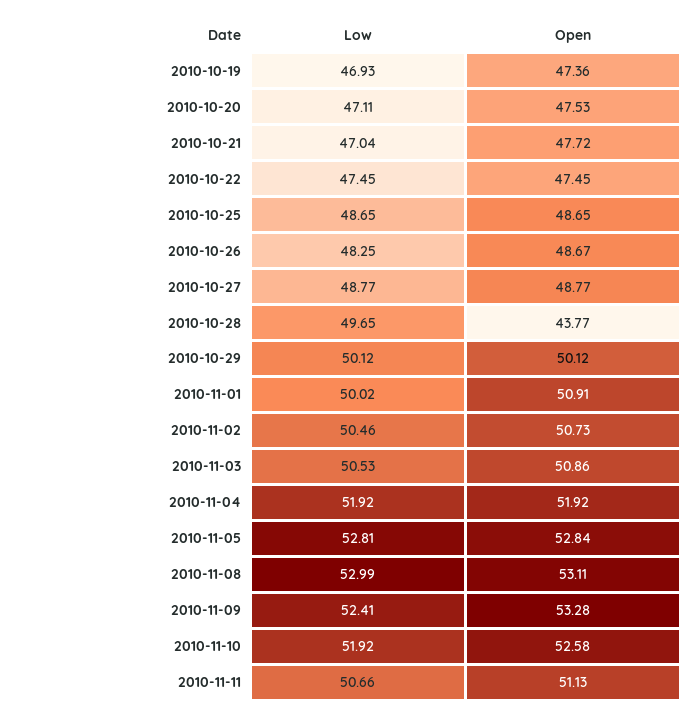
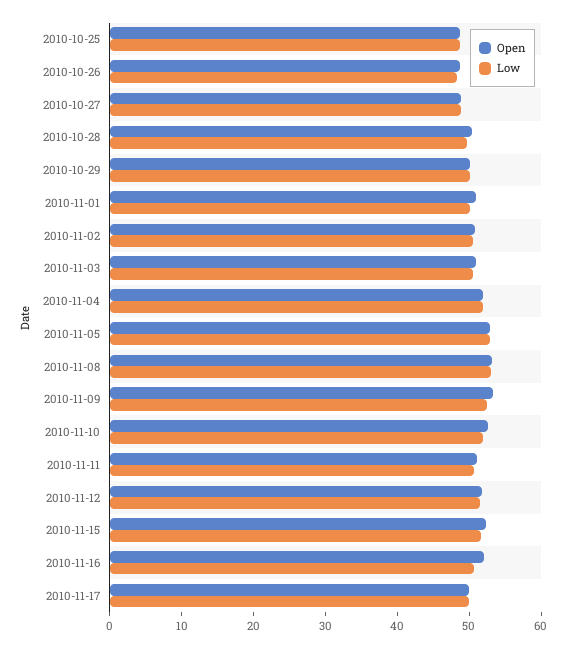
Low, 2010-10-19: 46.93 -> none
Open, 2010-10-19: 47.36 -> none
Low, 2010-10-20: 47.11 -> none
Open, 2010-10-20: 47.53 -> none
Low, 2010-10-21: 47.04 -> none
Open, 2010-10-21: 47.72 -> none
Low, 2010-10-22: 47.45 -> none
Open, 2010-10-22: 47.45 -> none
Open, 2010-10-28: 43.77 -> 50
Open, 2010-11-12: none -> 52
Low, 2010-11-12: none -> 52
Open, 2010-11-15: none -> 52
Low, 2010-11-15: none -> 52
Open, 2010-11-16: none -> 52
Low, 2010-11-16: none -> 50
Open, 2010-11-17: none -> 50
Low, 2010-11-17: none -> 50

